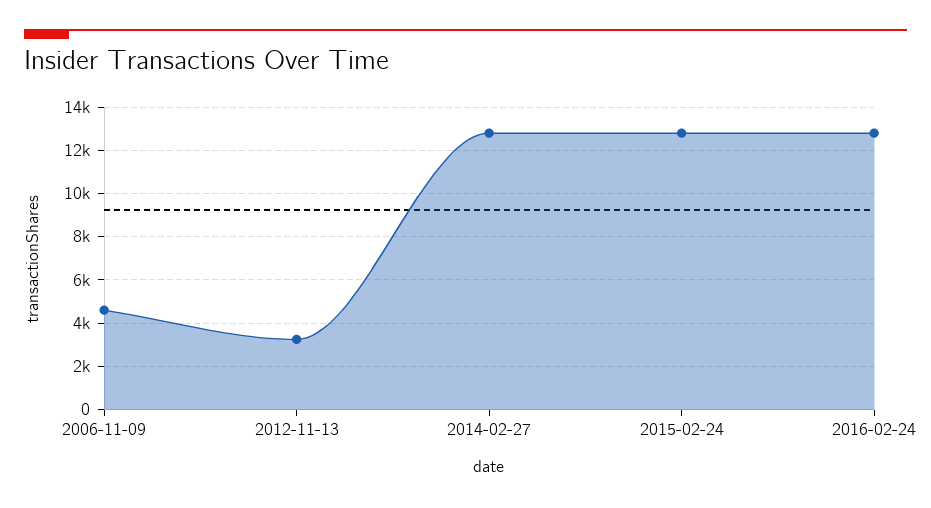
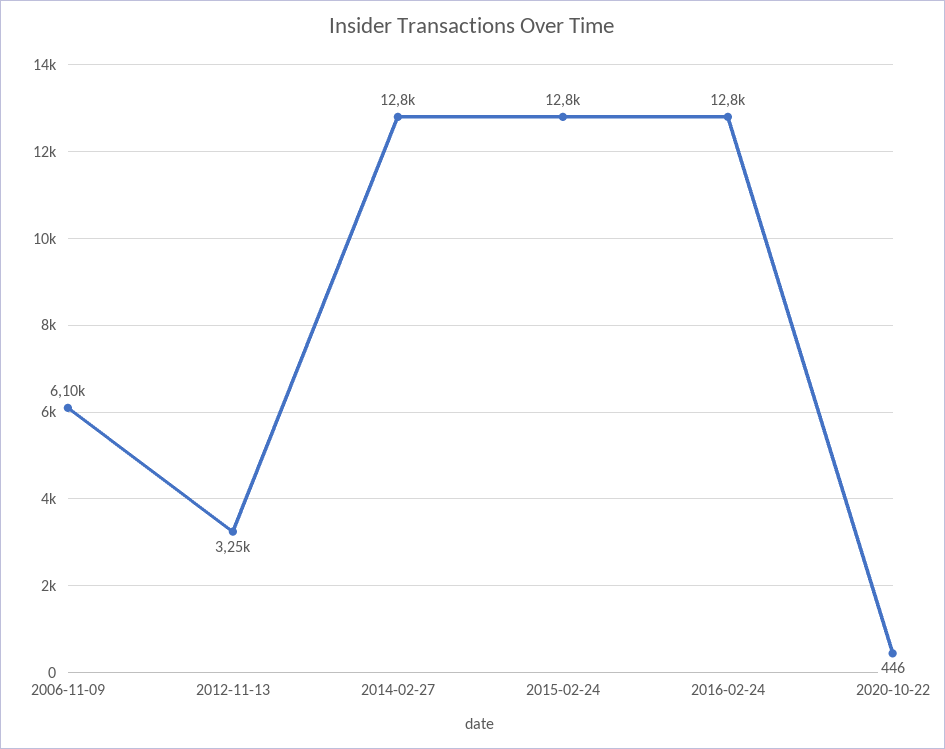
2006-11-09: 4500 -> 6100
2020-10-22: none -> 446

